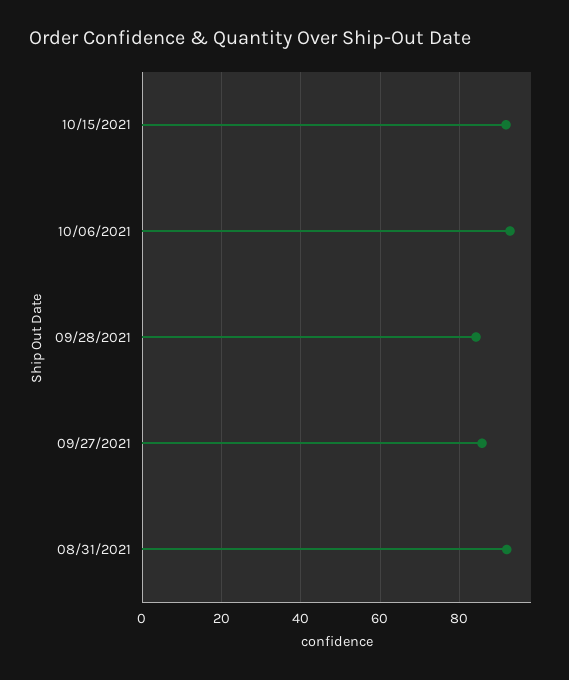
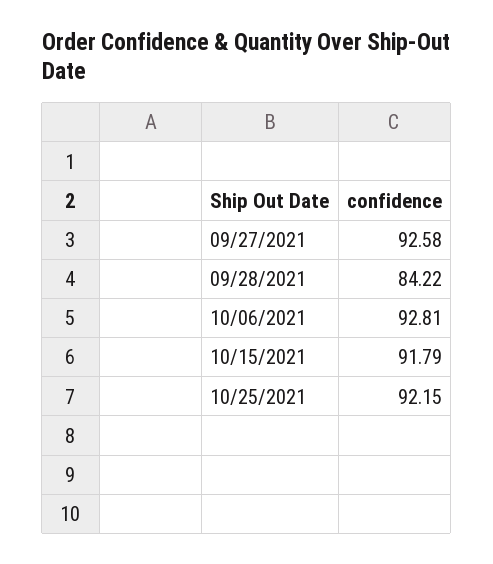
09/27/2021: 86 -> 92.58
08/31/2021: 92 -> none
10/25/2021: none -> 92.15

